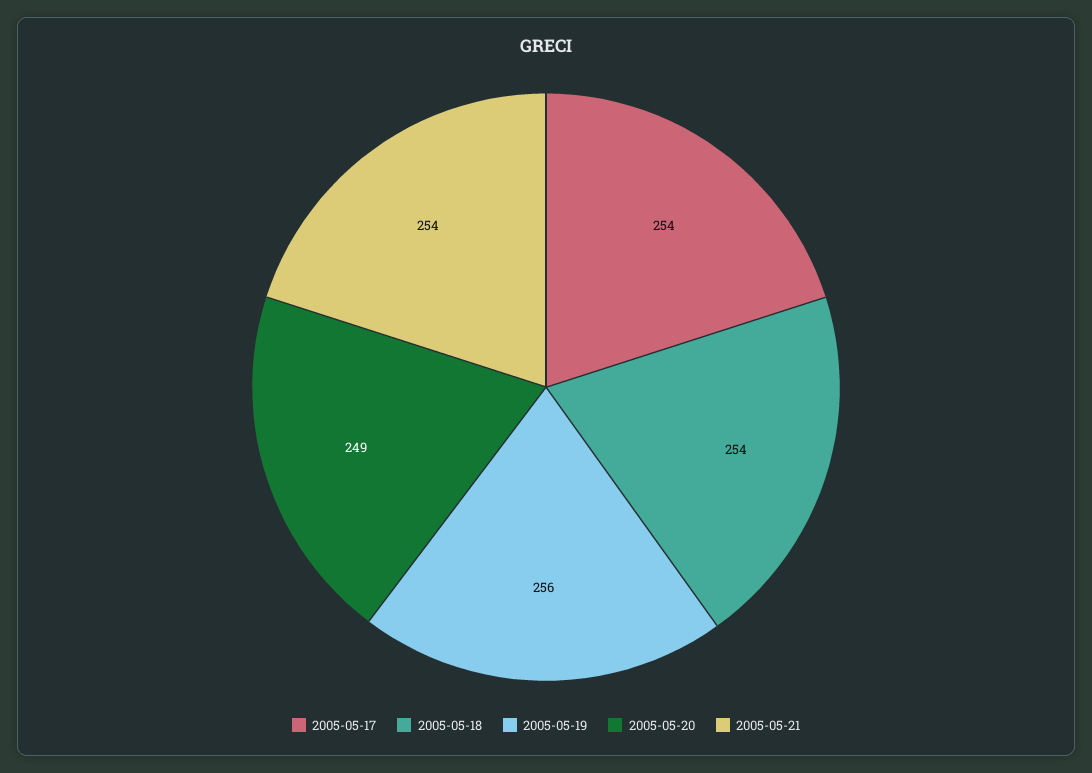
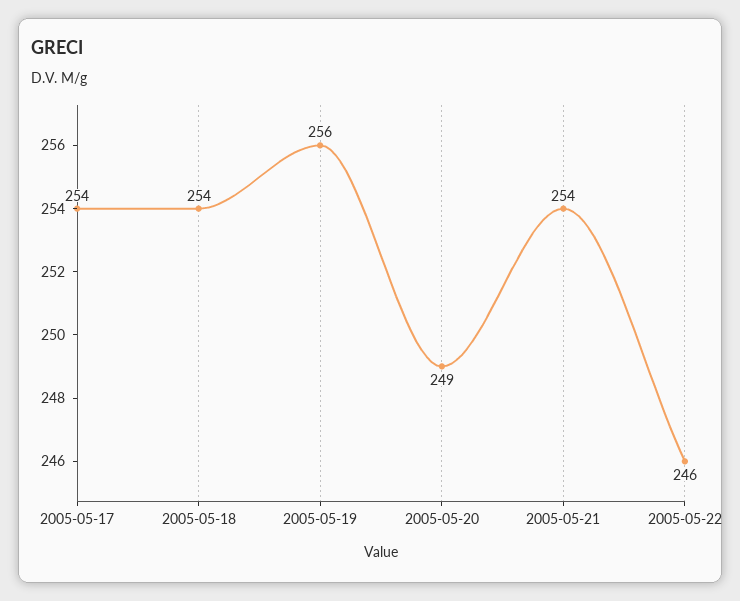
2005-05-22: none -> 246

